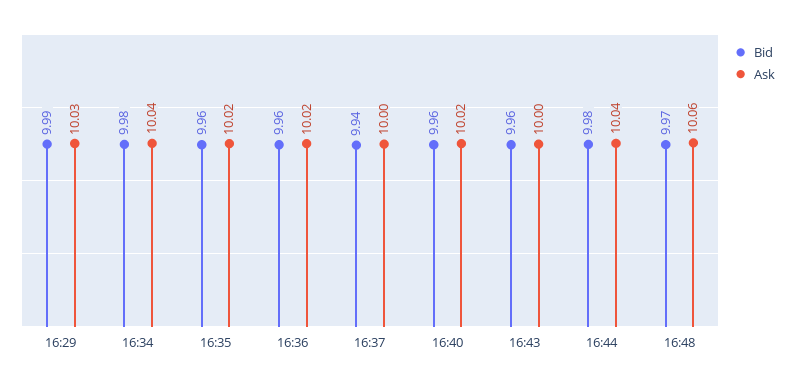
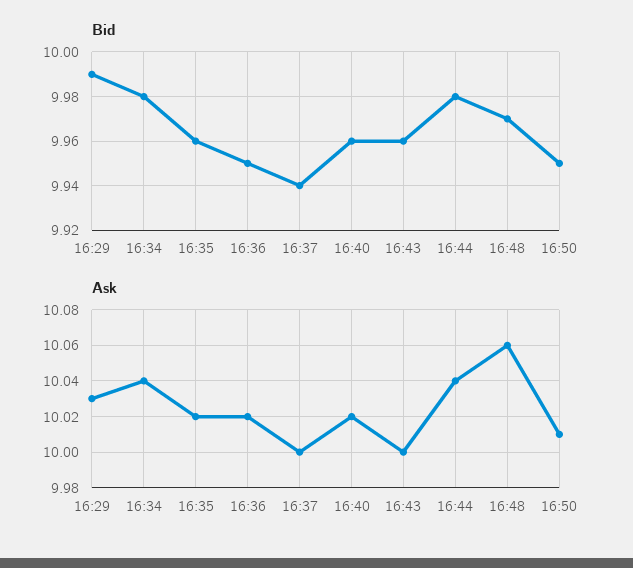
Bid, 16:36: 9.96 -> 9.95
Bid, 16:50: none -> 9.95
Ask, 16:50: none -> 10.01

